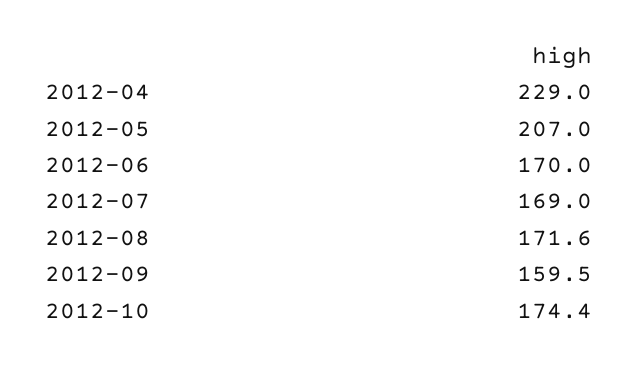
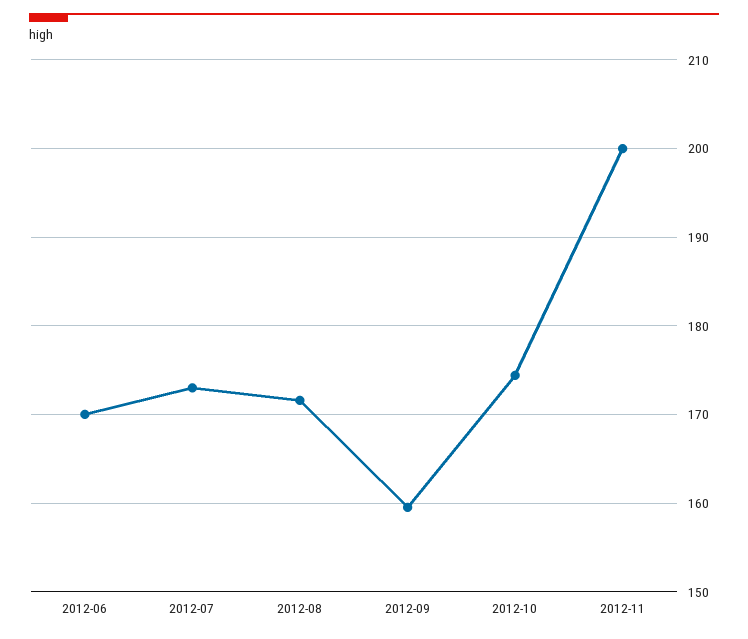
2012-04: 229 -> none
2012-05: 207 -> none
2012-07: 169 -> 173
2012-11: none -> 200

